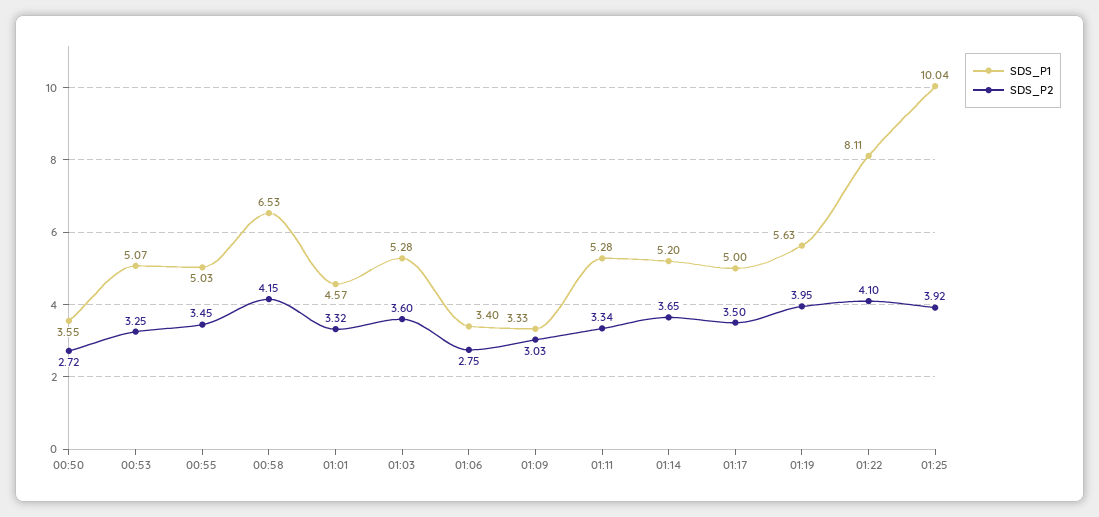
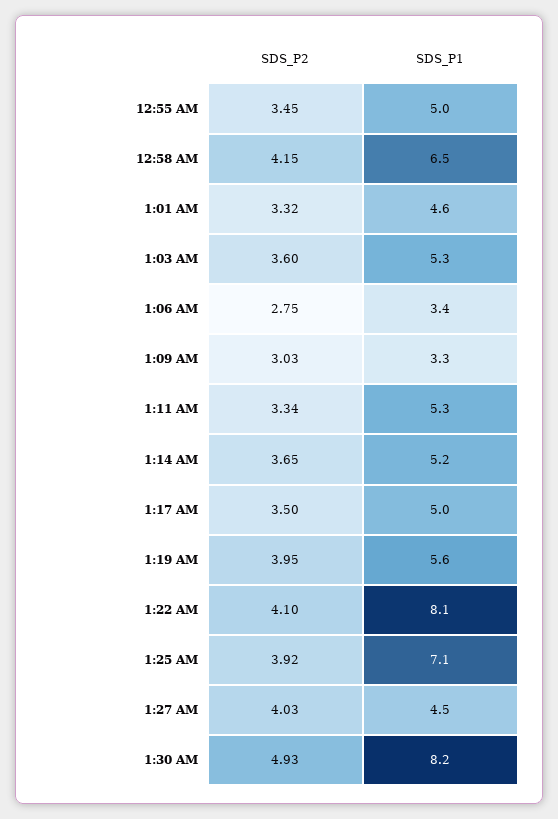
SDS_P1, 00:50: 3.55 -> none
SDS_P2, 00:50: 2.72 -> none
SDS_P1, 00:53: 5.07 -> none
SDS_P2, 00:53: 3.25 -> none
SDS_P1, 01:25: 10.04 -> 7.1
SDS_P2, 1:27 AM: none -> 4.03
SDS_P1, 1:27 AM: none -> 4.5
SDS_P2, 1:30 AM: none -> 4.93
SDS_P1, 1:30 AM: none -> 8.2

